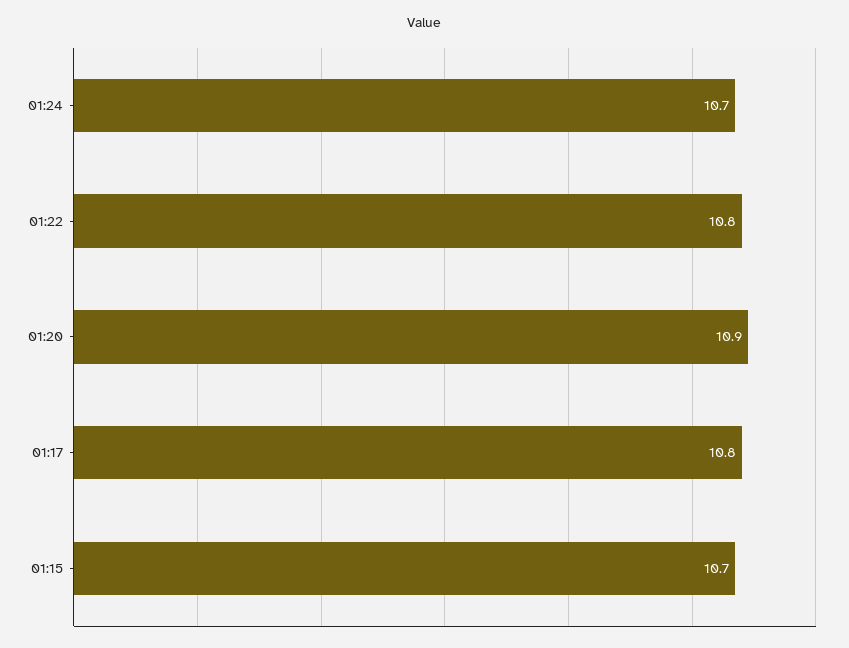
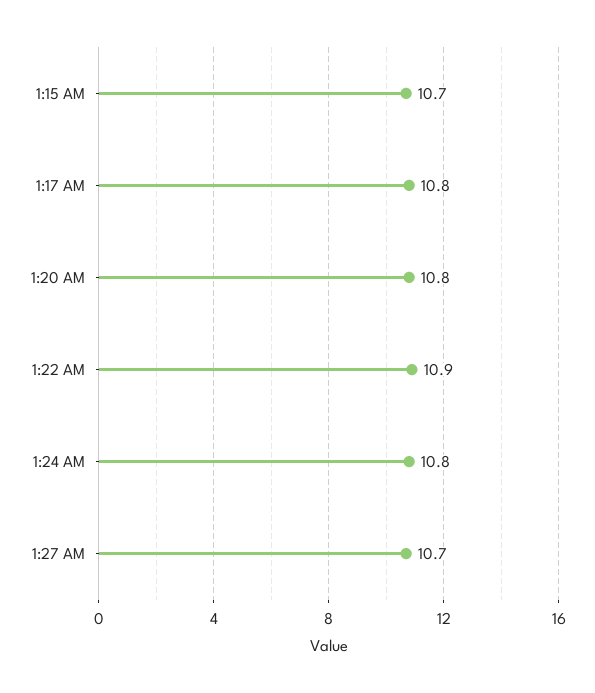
01:24: 10.7 -> 10.8
01:22: 10.8 -> 10.9
01:20: 10.9 -> 10.8
1:27 AM: none -> 10.7

